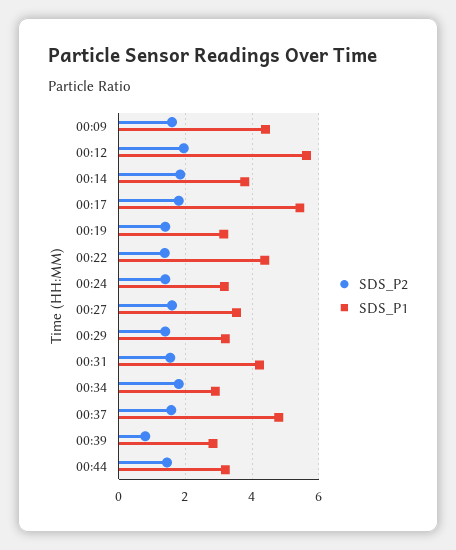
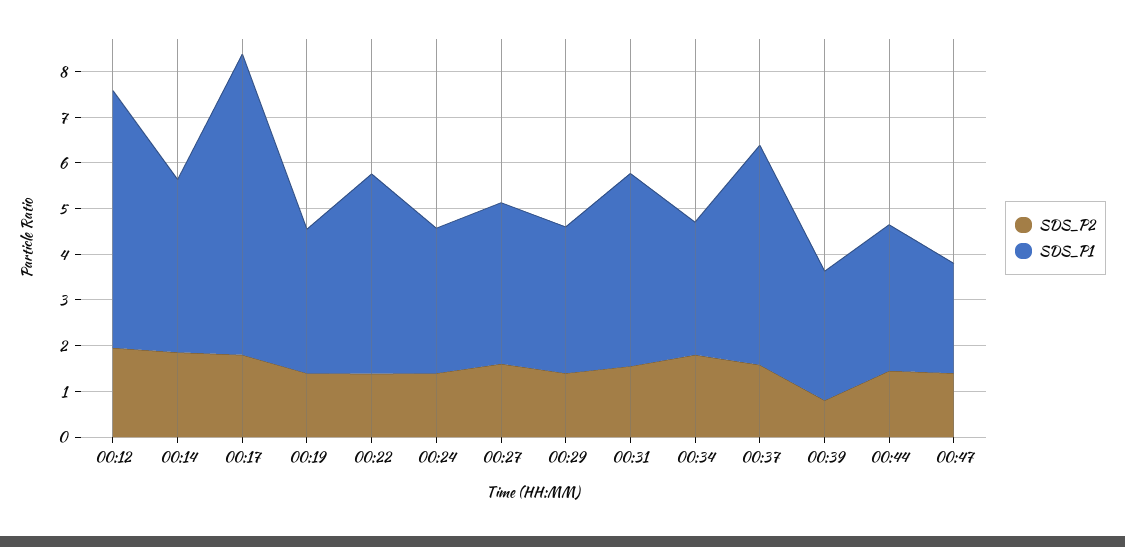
SDS_P2, 00:09: 1.6 -> none
SDS_P1, 00:09: 4.4 -> none
SDS_P1, 00:17: 5.4 -> 6.6
SDS_P2, 00:47: none -> 1.4
SDS_P1, 00:47: none -> 2.4

